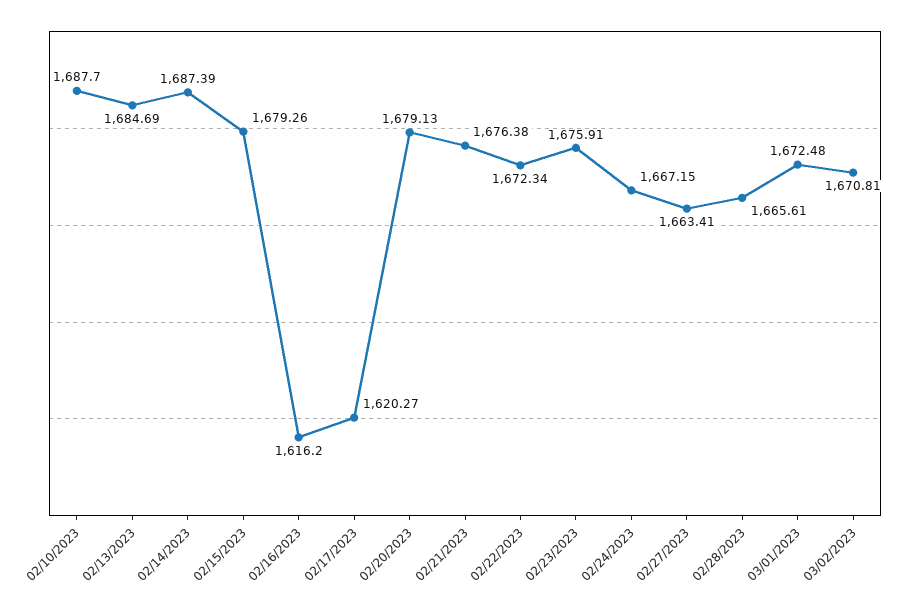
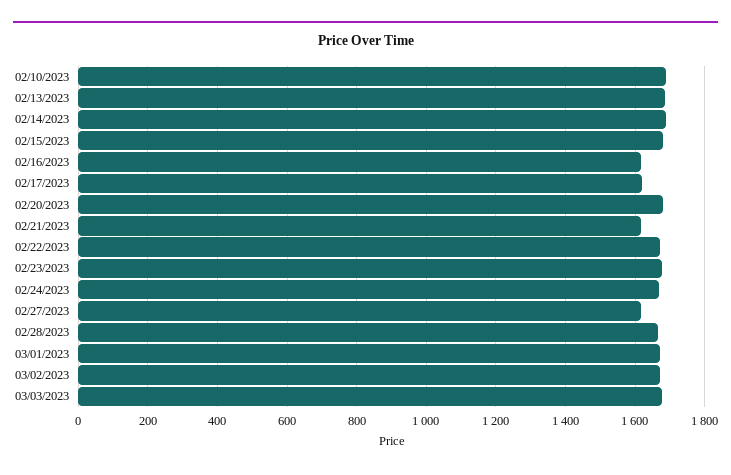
02/21/2023: 1676.38 -> 1620
02/27/2023: 1663.41 -> 1620
03/03/2023: none -> 1680

